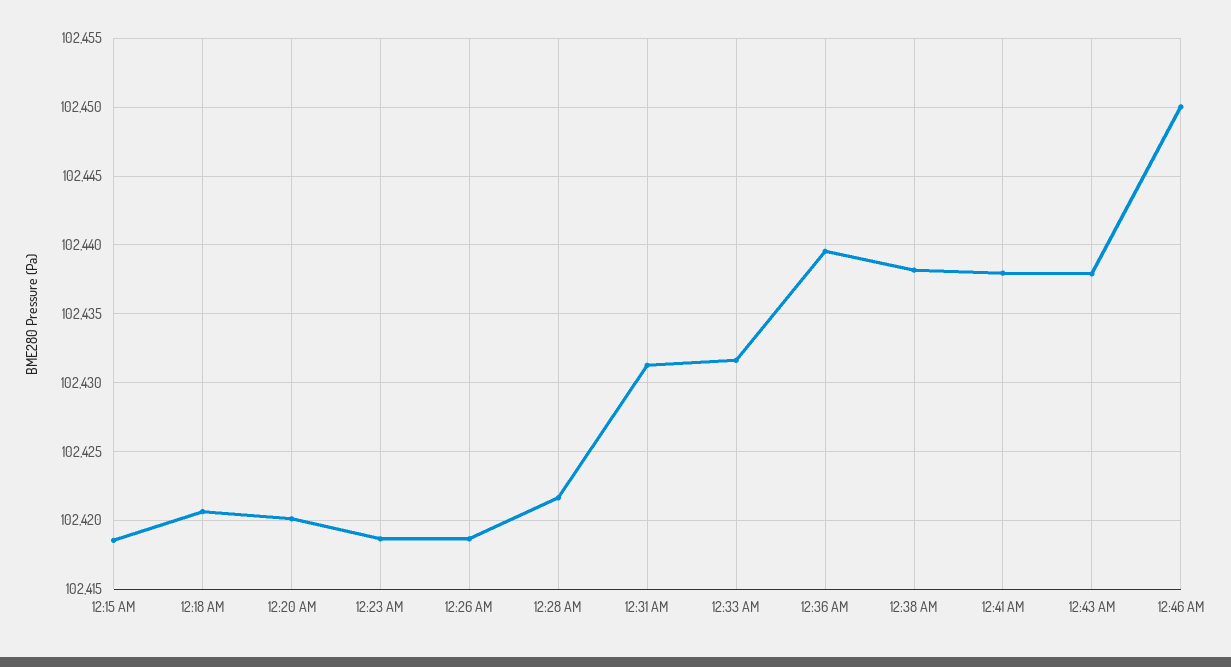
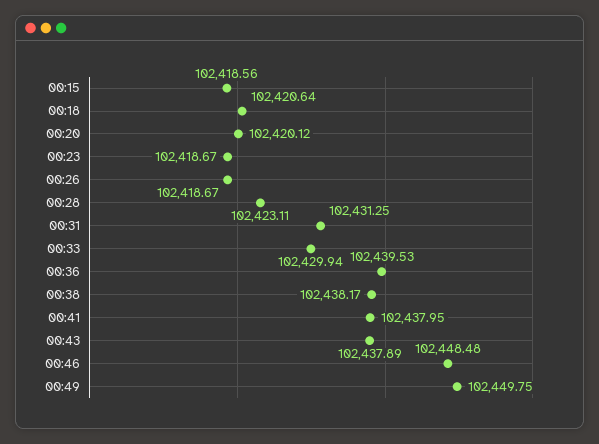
12:28 AM: 102421.5 -> 102423.11
12:33 AM: 102431.5 -> 102429.94
12:46 AM: 102450 -> 102448.48
00:49: none -> 102449.75

